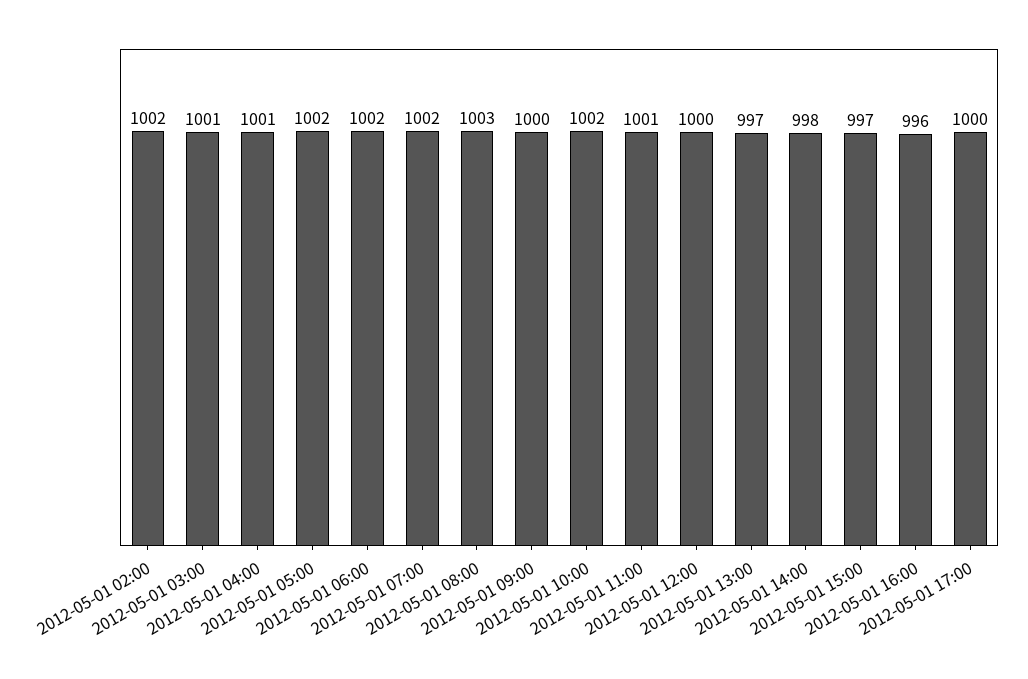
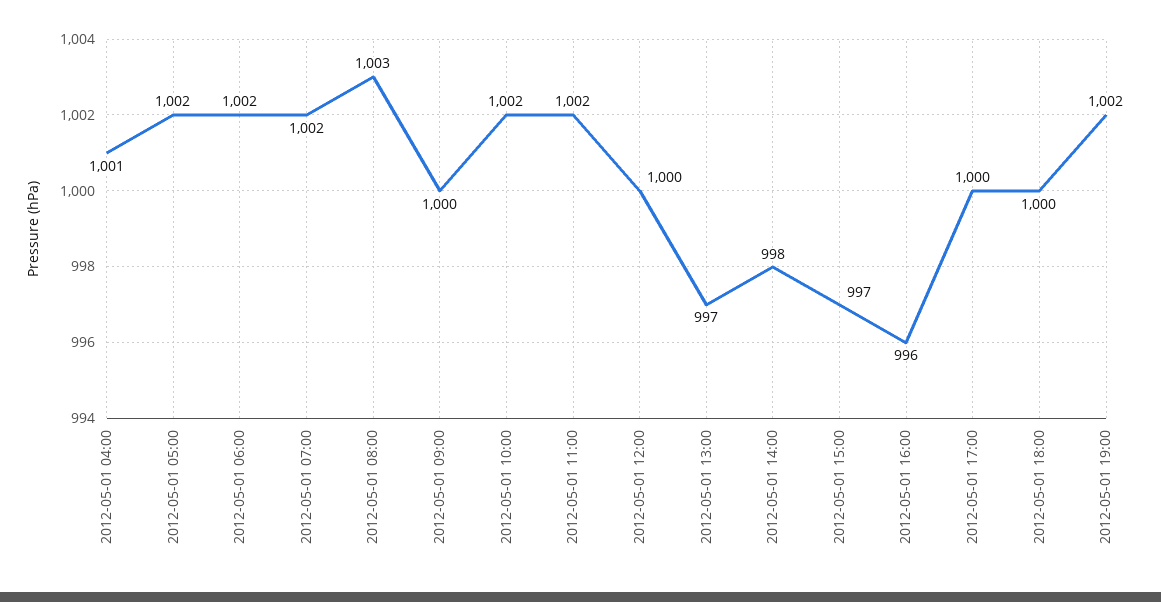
2012-05-01 02:00: 1002 -> none
2012-05-01 03:00: 1001 -> none
2012-05-01 11:00: 1001 -> 1002
2012-05-01 18:00: none -> 1000
2012-05-01 19:00: none -> 1002

